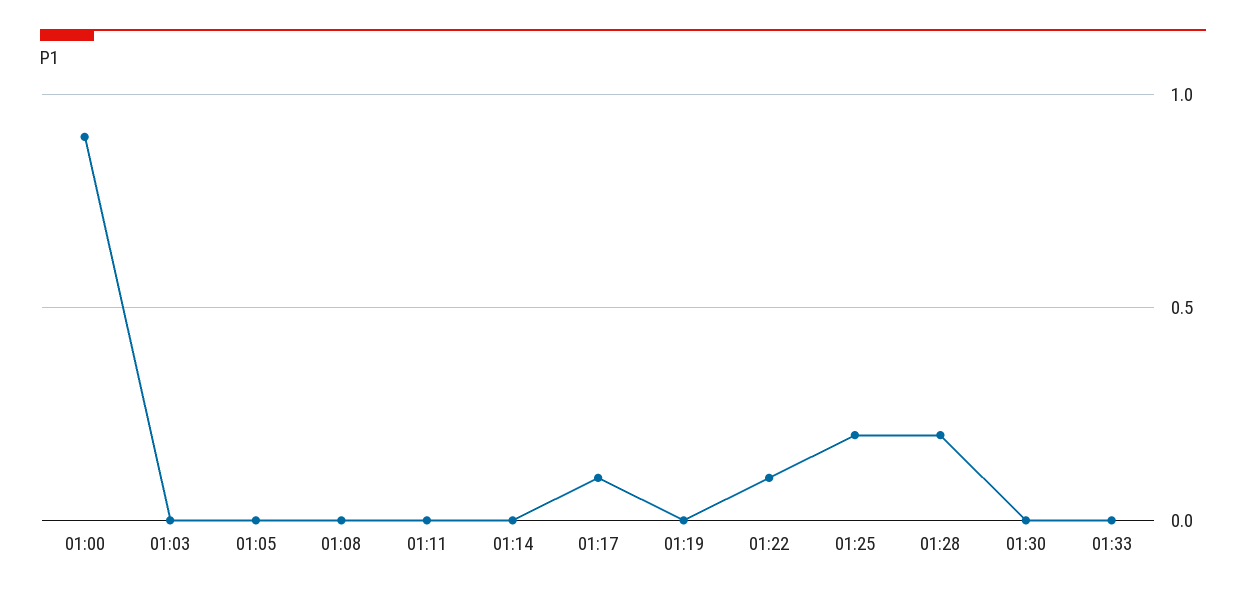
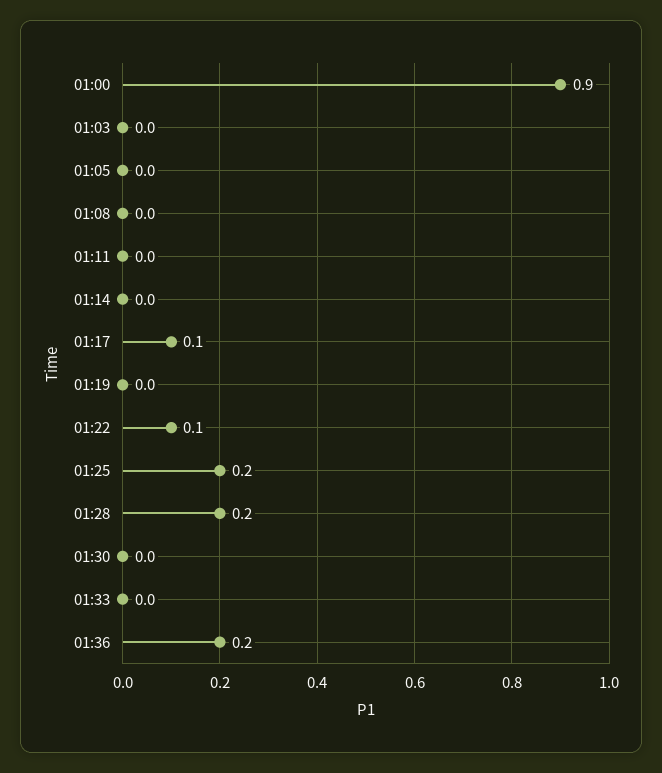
01:36: none -> 0.2

